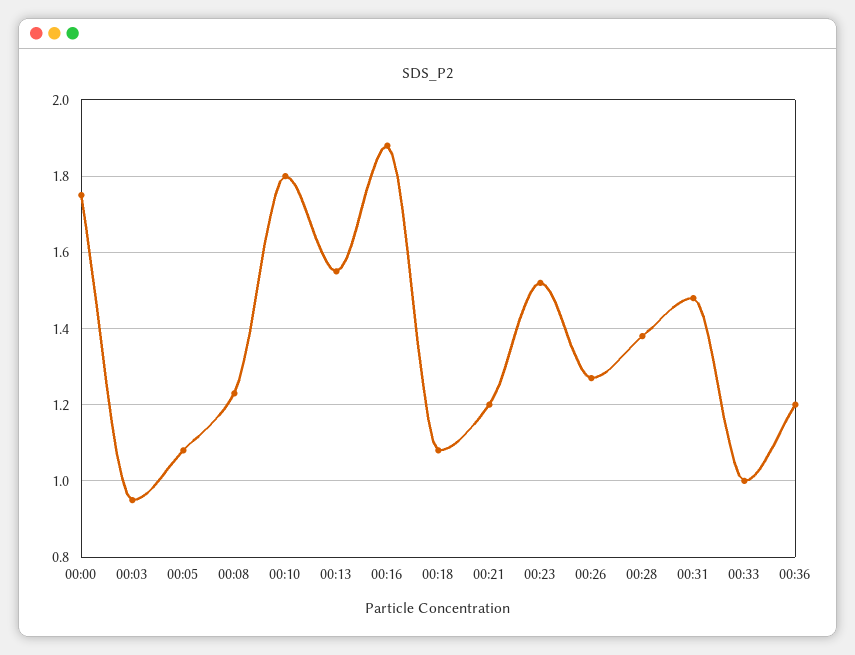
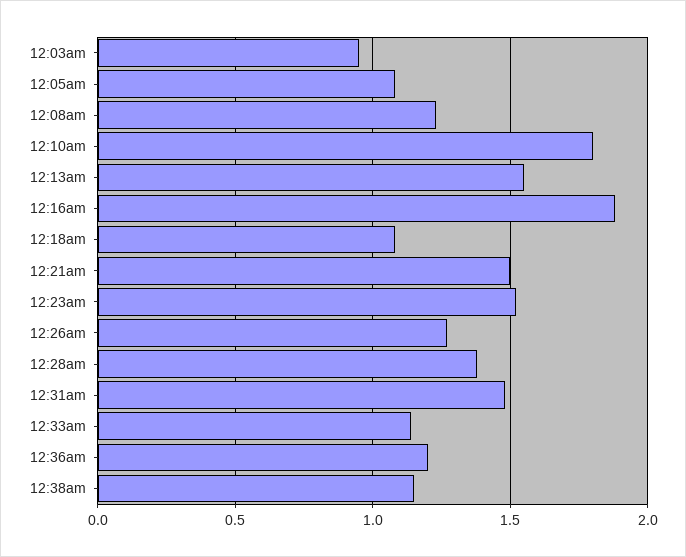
00:00: 1.75 -> none
00:21: 1.2 -> 1.5
00:33: 1 -> 1.15
12:38am: none -> 1.15

